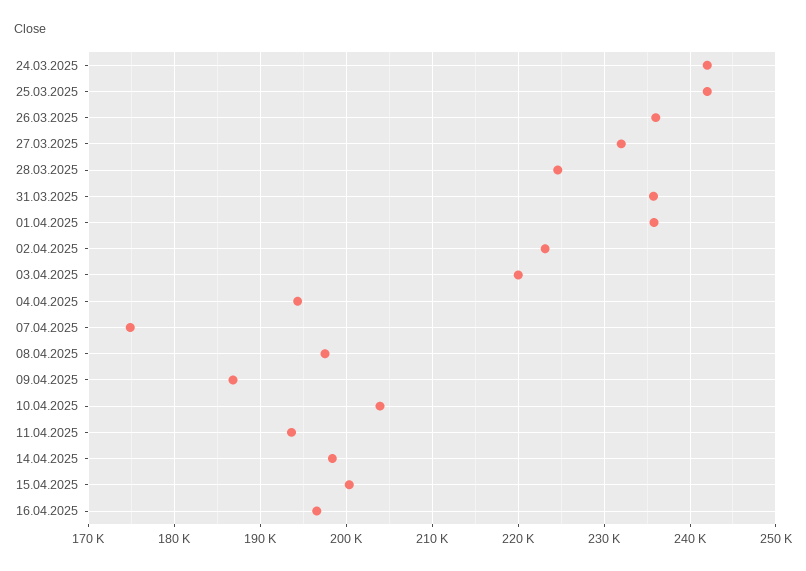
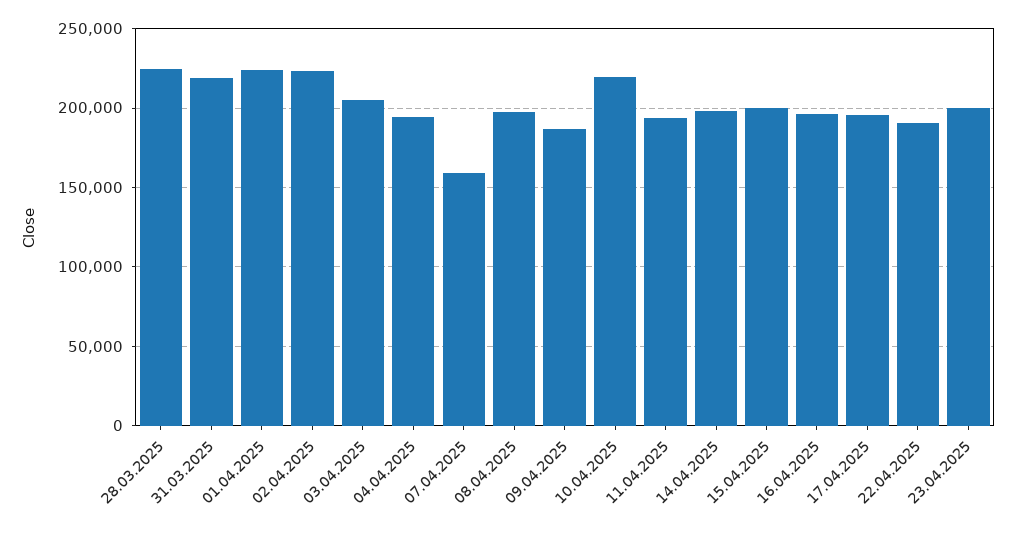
24.03.2025: 242000 -> none
25.03.2025: 242000 -> none
26.03.2025: 236000 -> none
27.03.2025: 232000 -> none
31.03.2025: 236000 -> 220000
01.04.2025: 236000 -> 225000
03.04.2025: 220000 -> 205000
07.04.2025: 175000 -> 160000
10.04.2025: 204000 -> 220000
17.04.2025: none -> 195000
22.04.2025: none -> 190000
23.04.2025: none -> 200000

